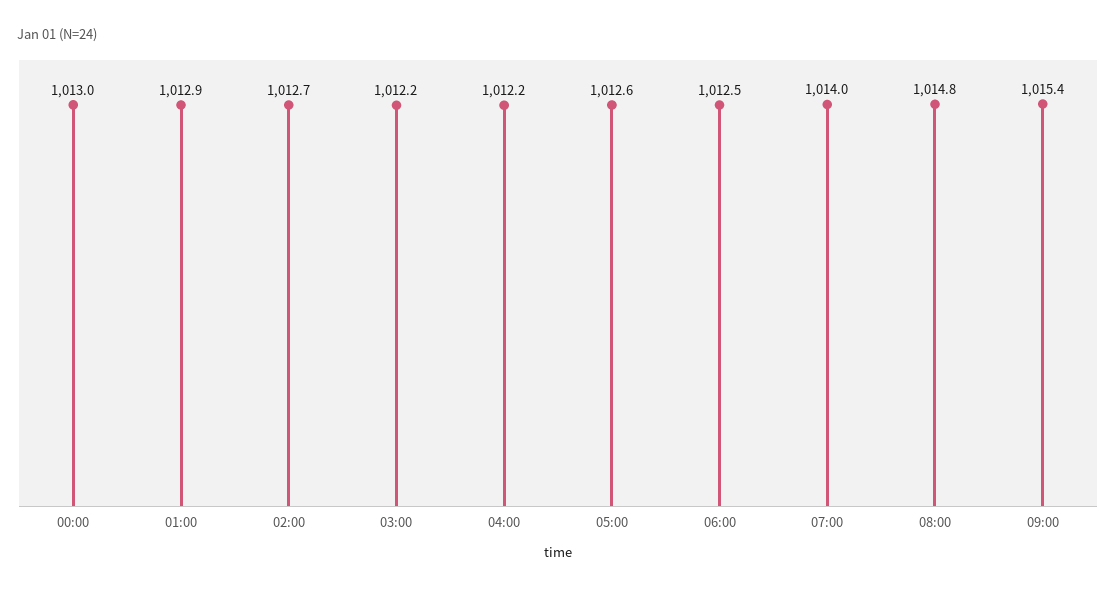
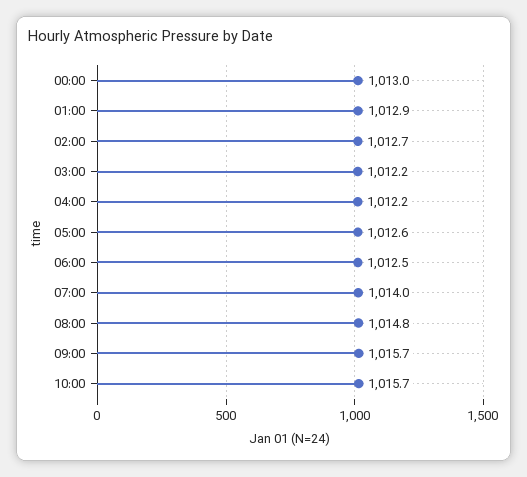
09:00: 1015.4 -> 1015.7
10:00: none -> 1015.7

